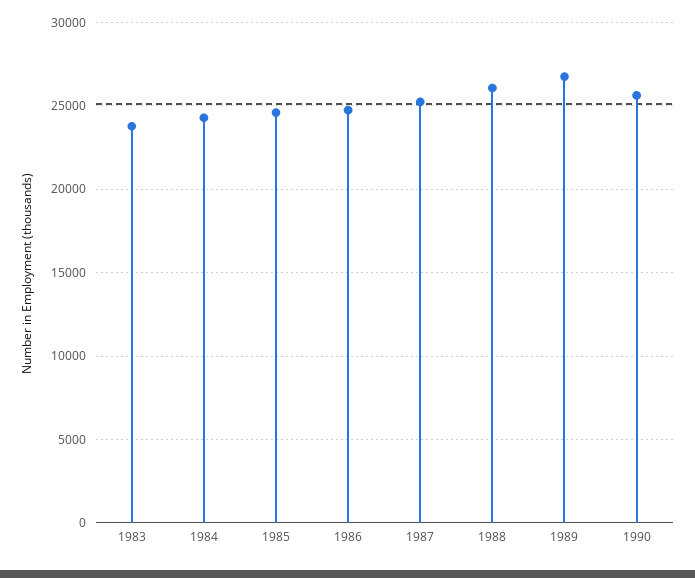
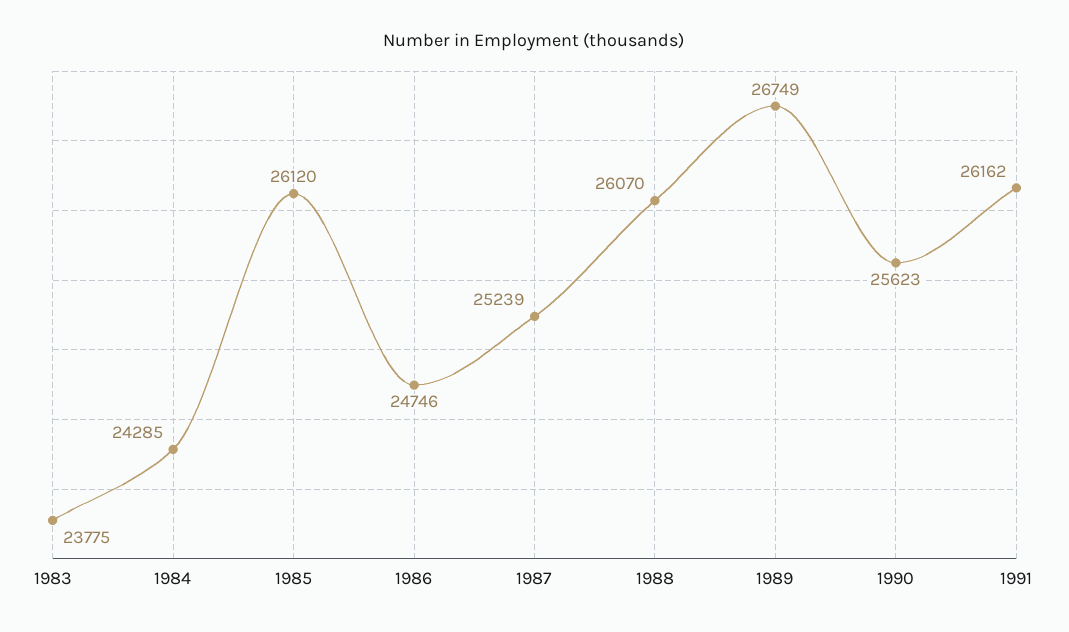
1985: 24500 -> 26120
1991: none -> 26162

